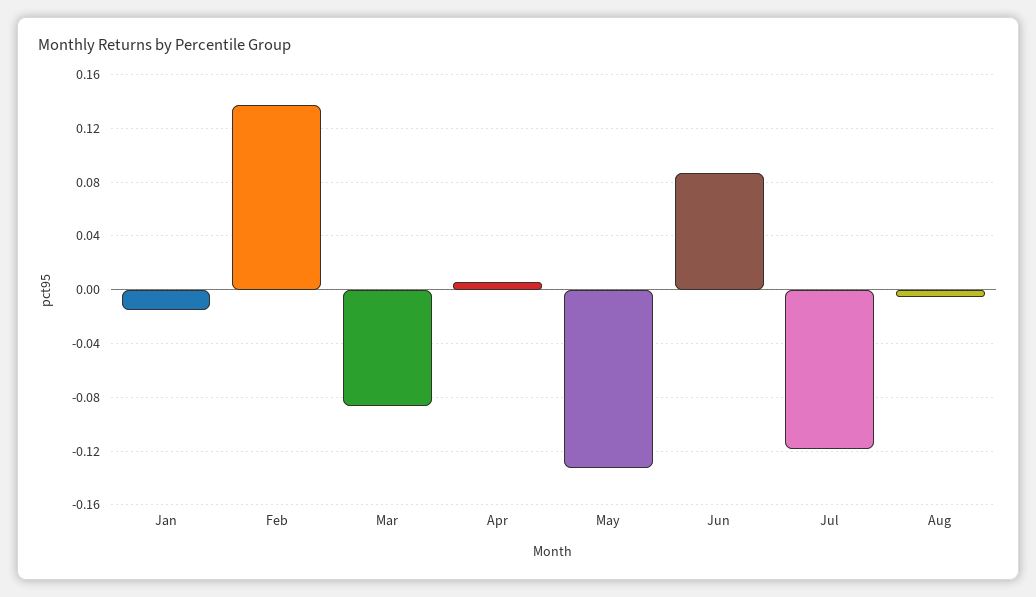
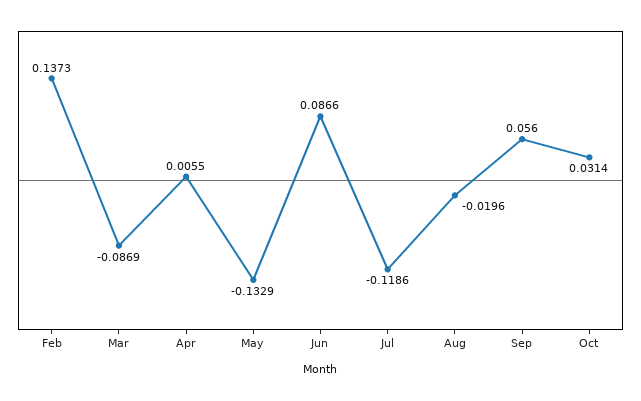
Jan: -0.015 -> none
Aug: -0.005 -> -0.0196
Sep: none -> 0.056
Oct: none -> 0.0314

